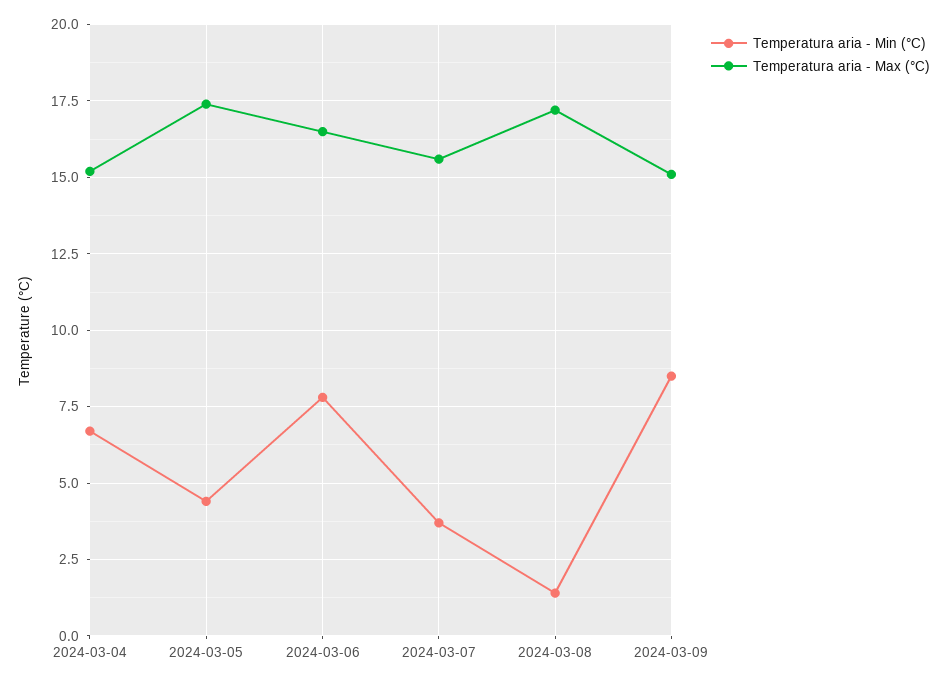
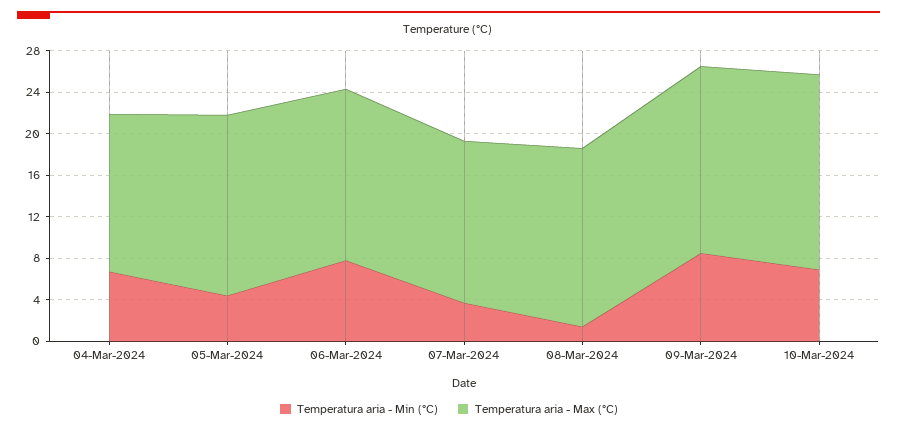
Temperatura aria - Max (°C), 2024-03-09: 15 -> 18
Temperatura aria - Min (°C), 10-Mar-2024: none -> 7
Temperatura aria - Max (°C), 10-Mar-2024: none -> 19

